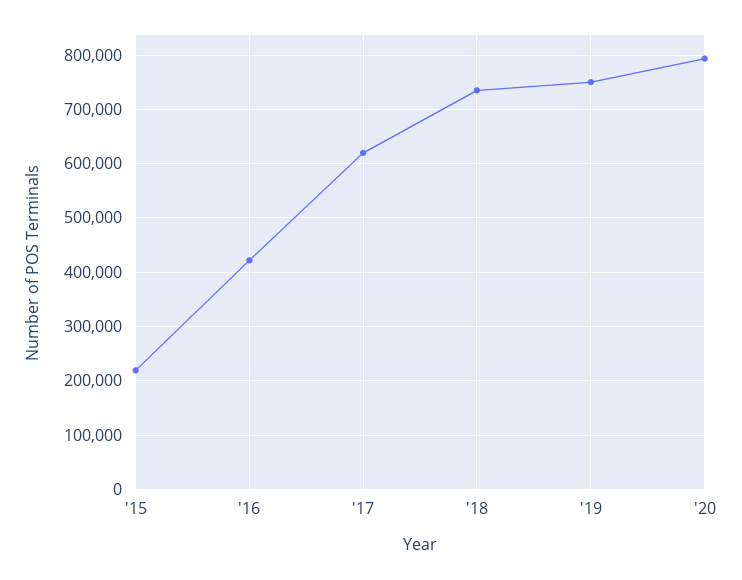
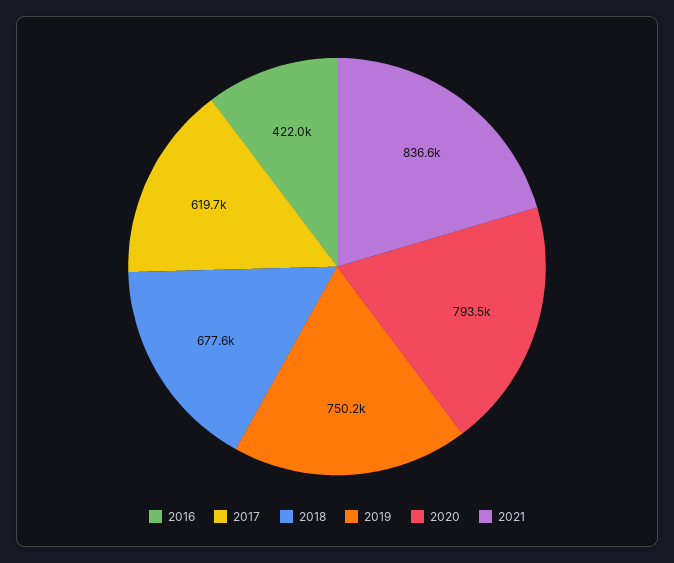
'15: 220000 -> none
'18: 740000 -> 677600
2021: none -> 836600

